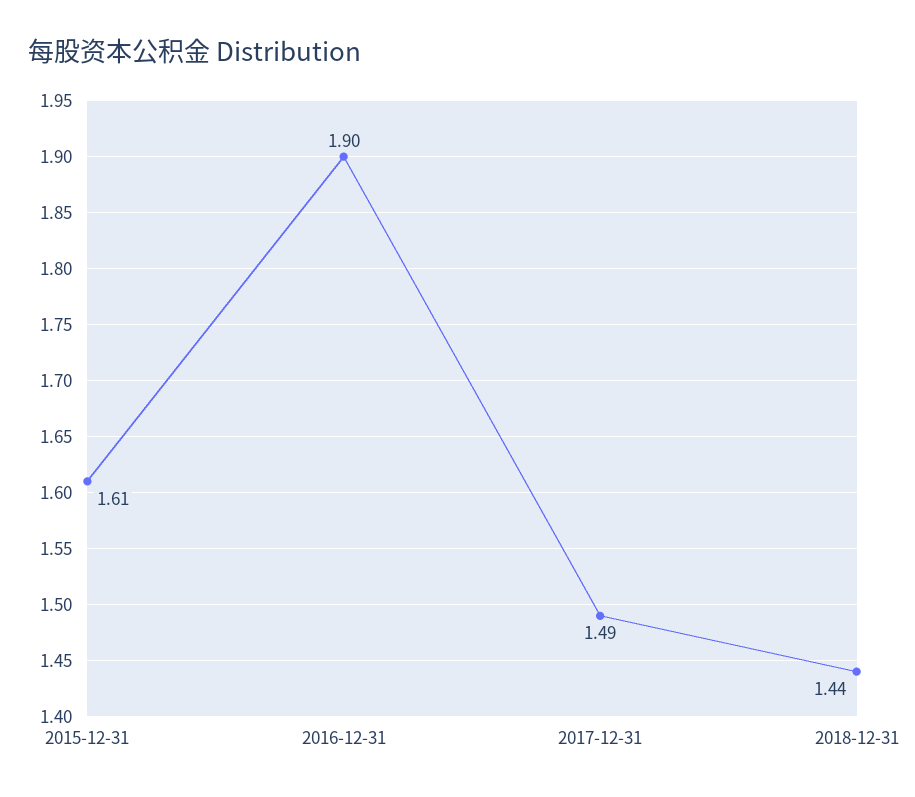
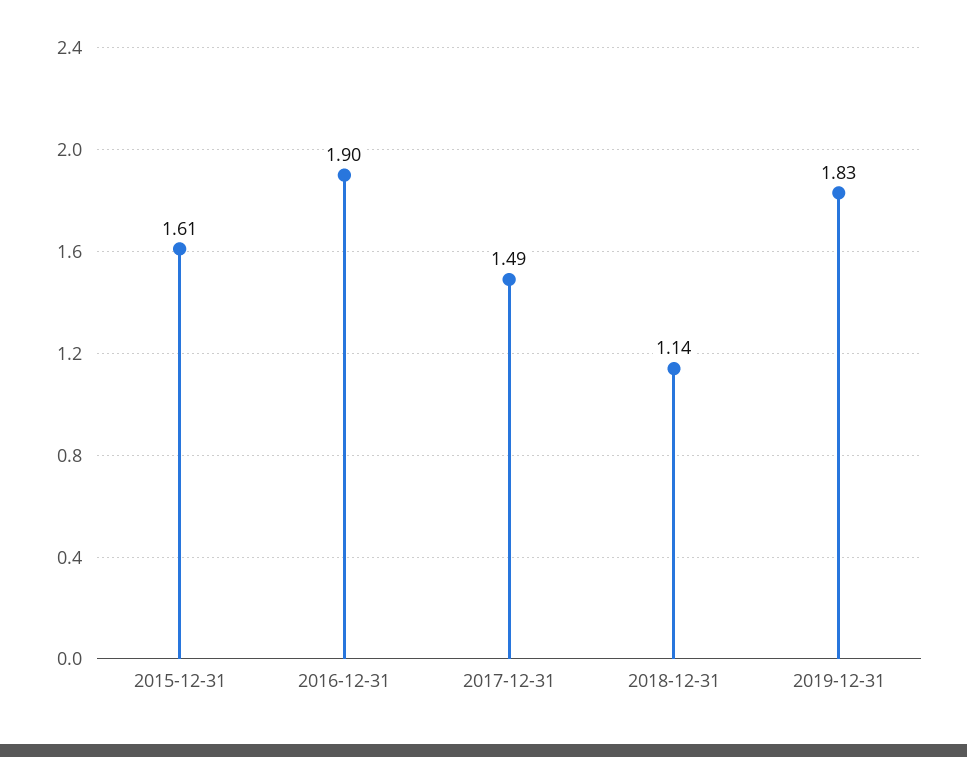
2018-12-31: 1.44 -> 1.14
2019-12-31: none -> 1.83

